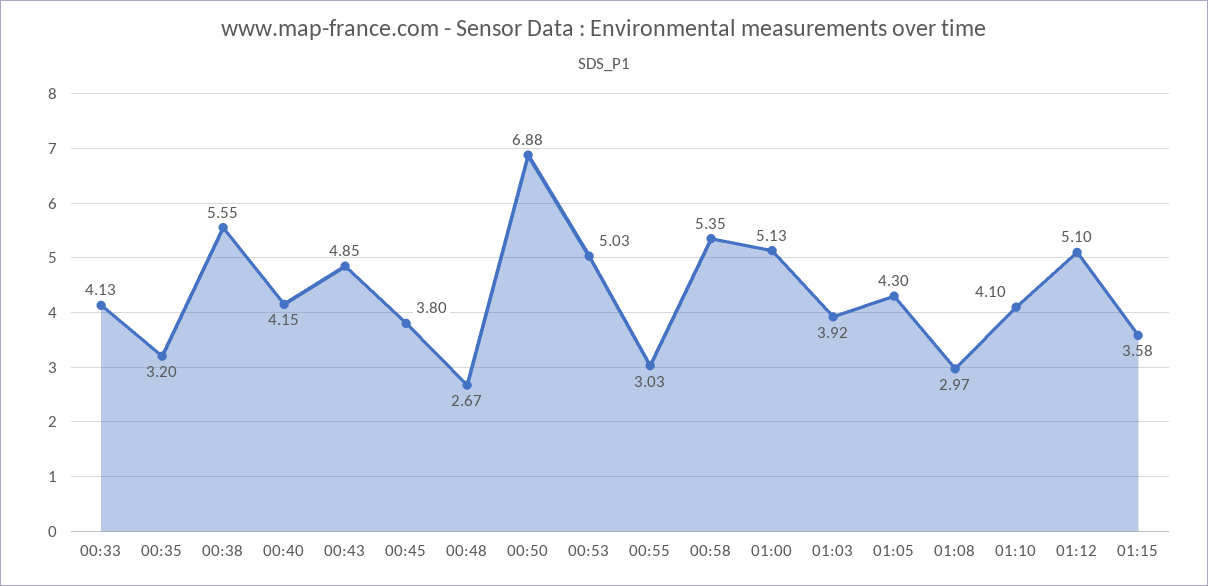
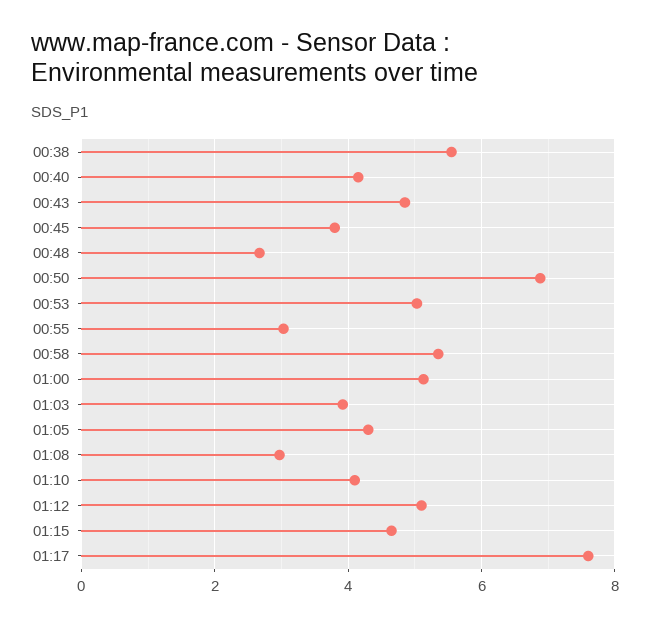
00:33: 4.13 -> none
00:35: 3.2 -> none
01:15: 3.58 -> 4.6
01:17: none -> 7.6

